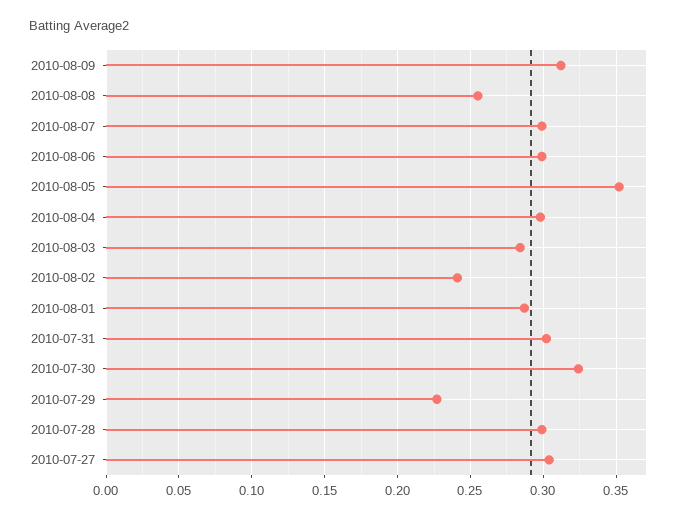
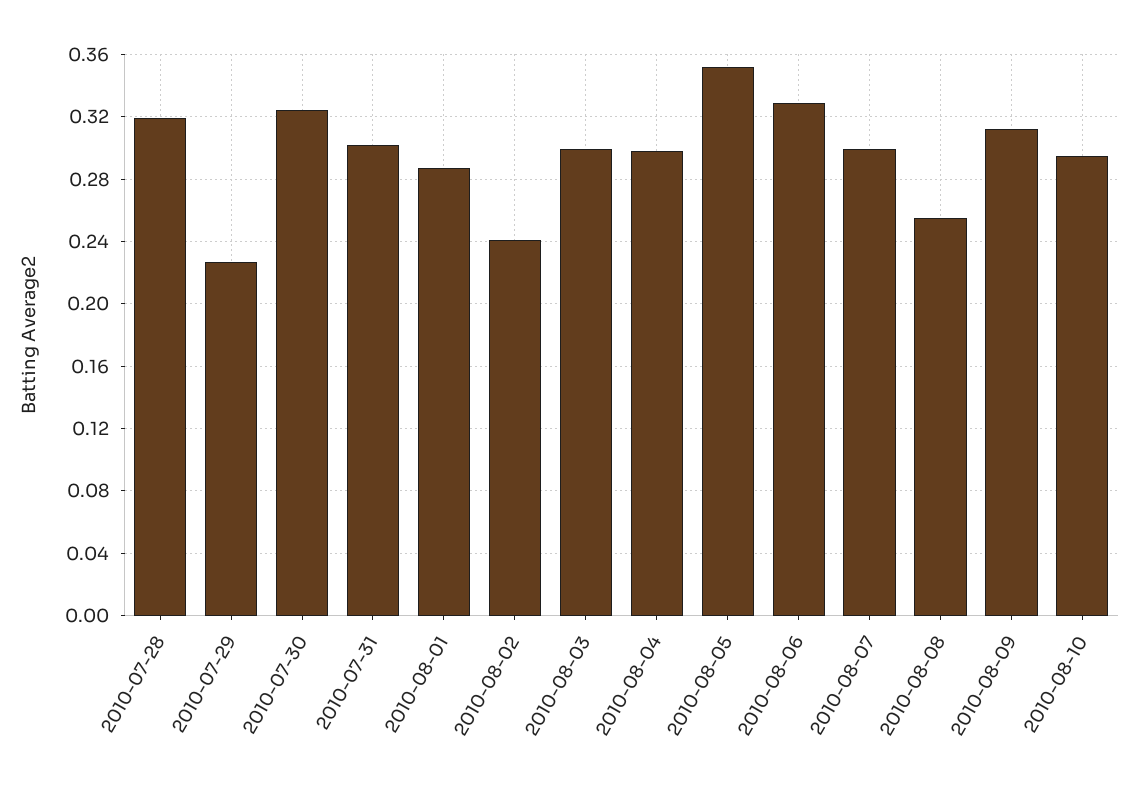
2010-08-06: 0.3 -> 0.33
2010-08-03: 0.285 -> 0.3
2010-07-28: 0.3 -> 0.32
2010-07-27: 0.305 -> none
2010-08-10: none -> 0.295

